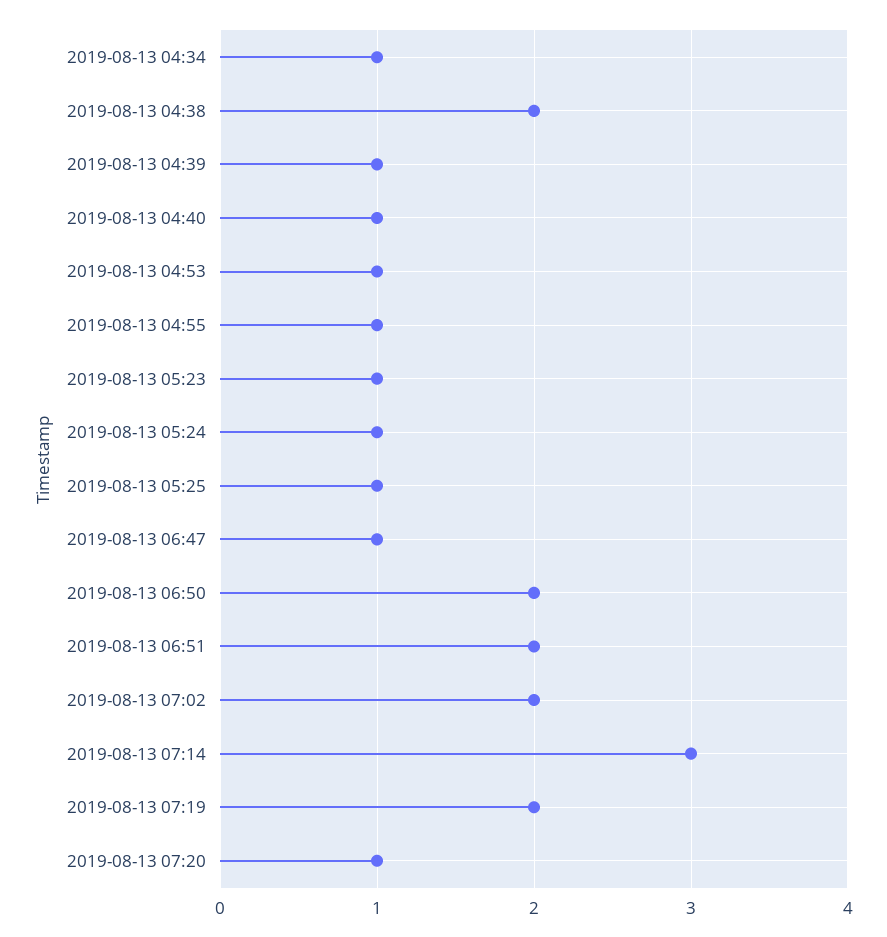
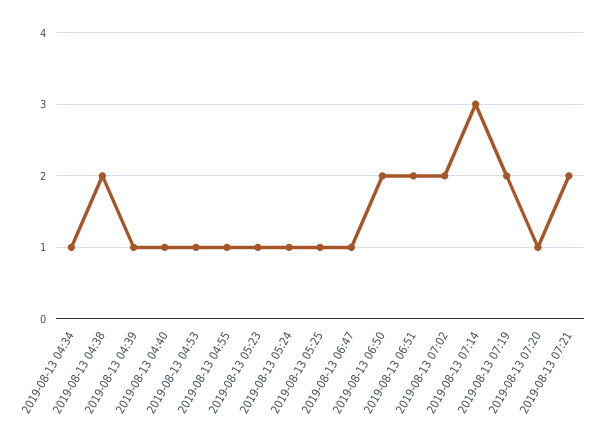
2019-08-13 07:21: none -> 2

